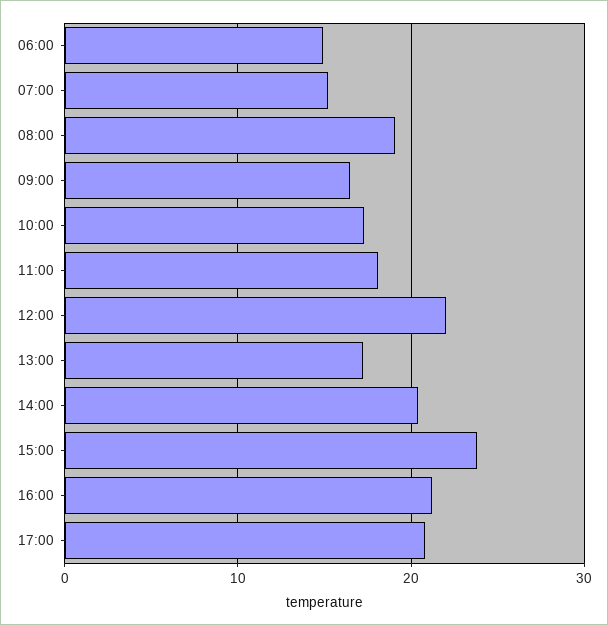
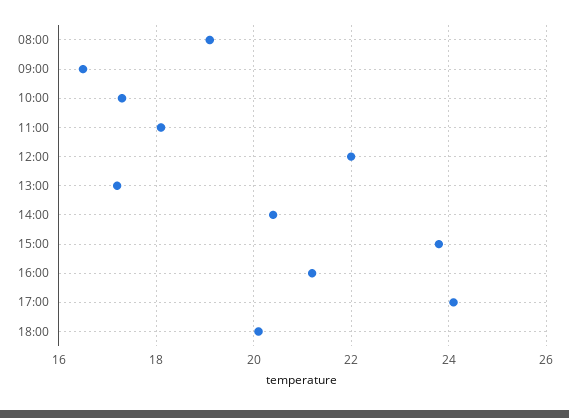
06:00: 15 -> none
07:00: 15 -> none
17:00: 21 -> 24
18:00: none -> 20

